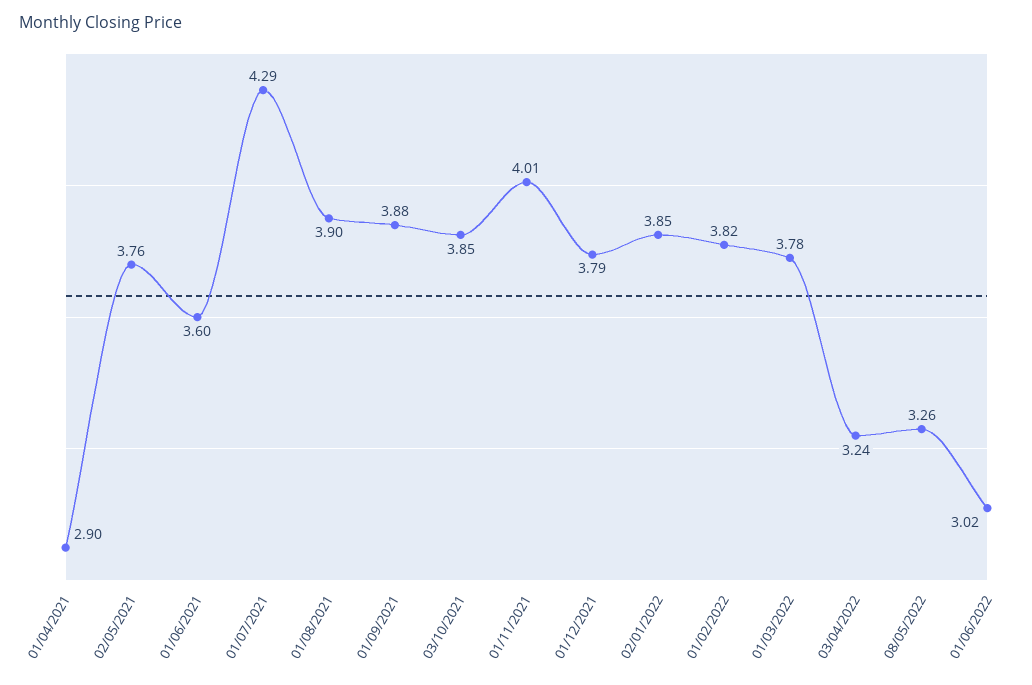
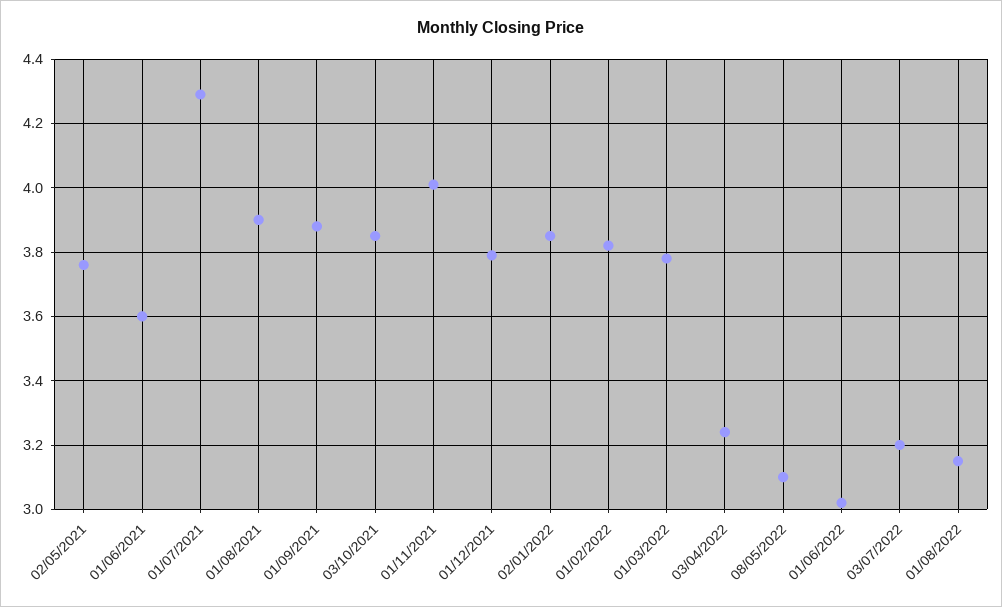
01/04/2021: 2.9 -> none
08/05/2022: 3.26 -> 3.1
03/07/2022: none -> 3.2
01/08/2022: none -> 3.15

